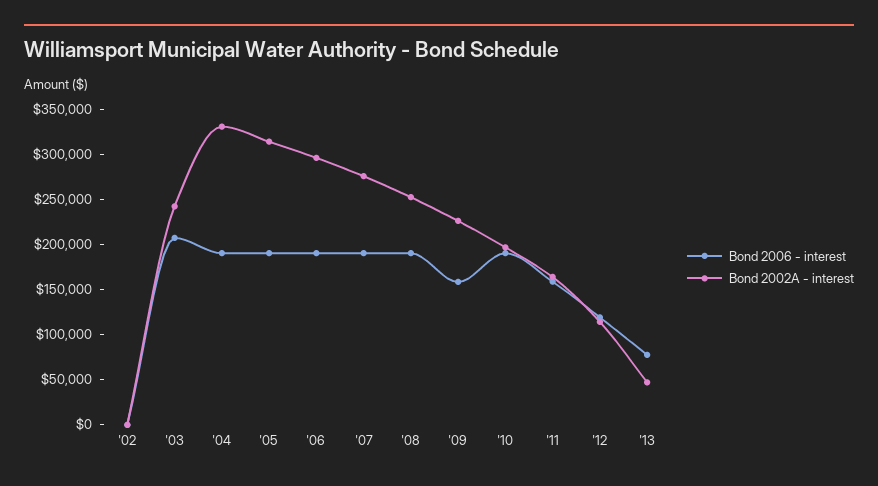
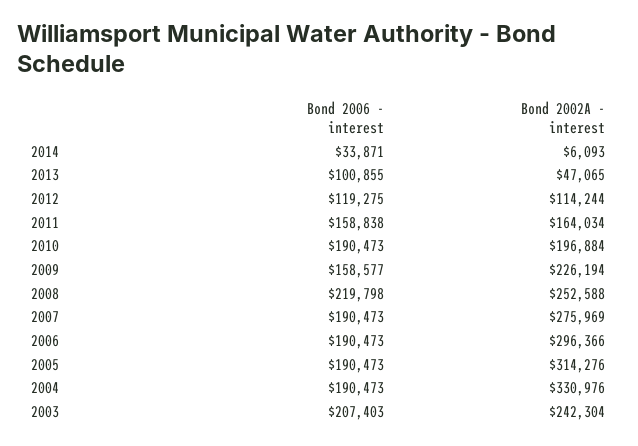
Bond 2006 - interest, '02: 0 -> none
Bond 2002A - interest, '02: 0 -> none
Bond 2006 - interest, '08: 190000 -> 219798
Bond 2006 - interest, '13: 80000 -> 100855
Bond 2006 - interest, 2014: none -> 33871
Bond 2002A - interest, 2014: none -> 6093

